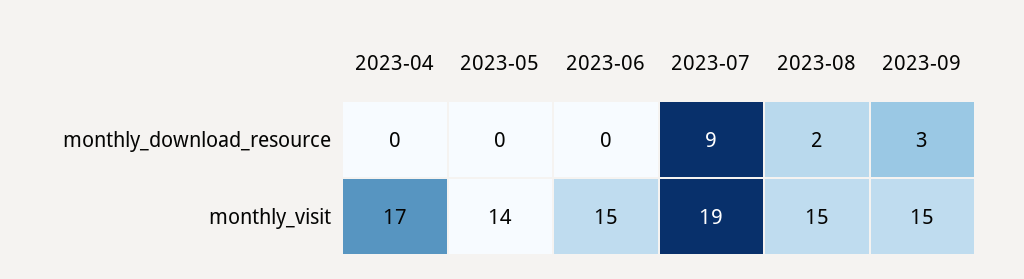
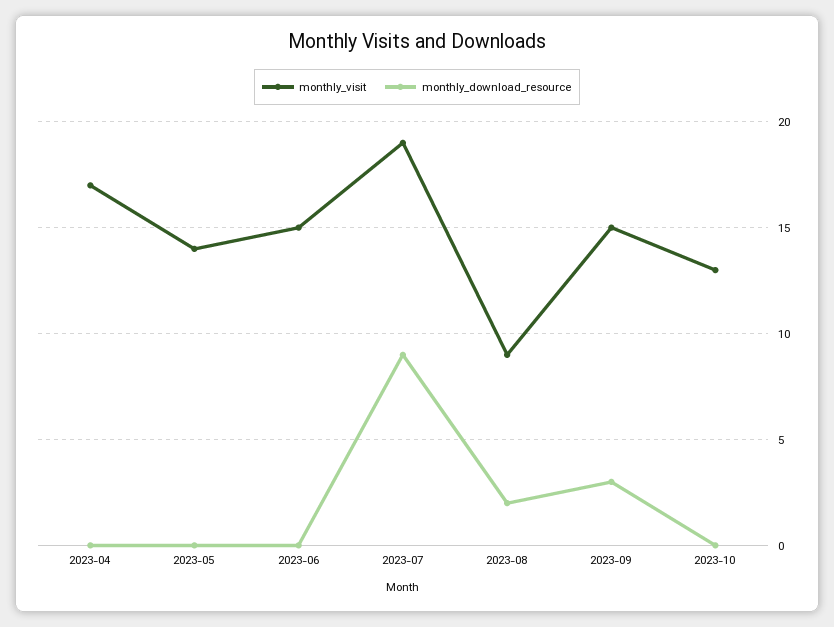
monthly_visit, 2023-08: 15 -> 9
monthly_visit, 2023-10: none -> 13
monthly_download_resource, 2023-10: none -> 0

